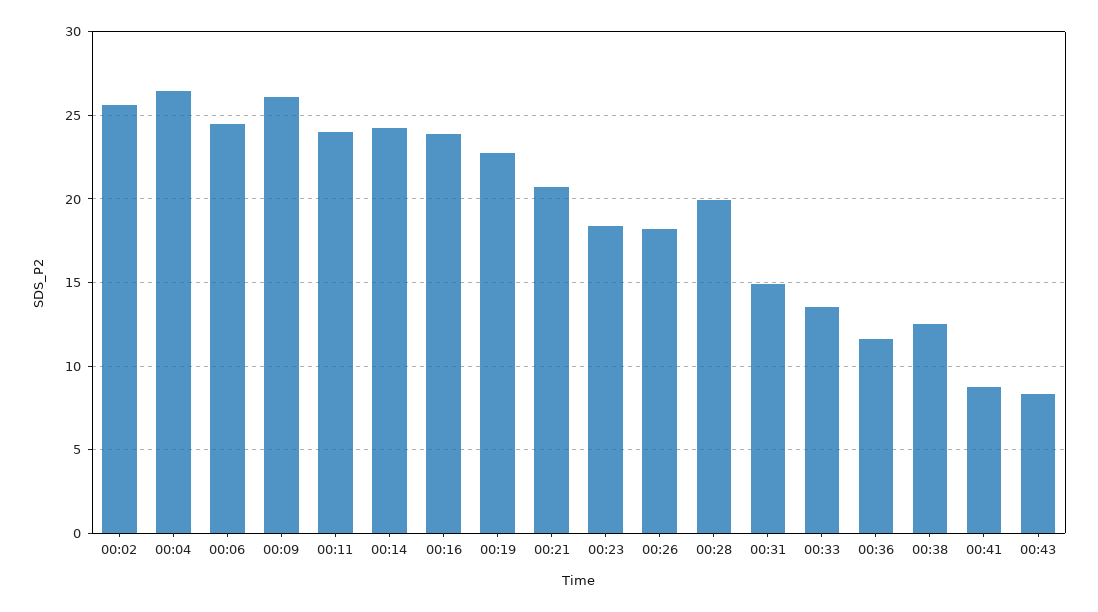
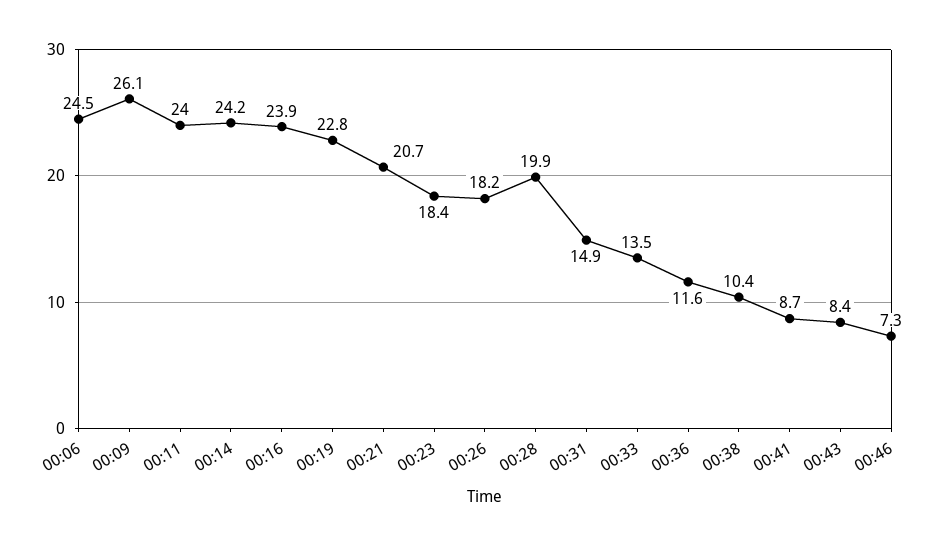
00:02: 25.5 -> none
00:04: 26.5 -> none
00:38: 12.5 -> 10.4
00:46: none -> 7.3

